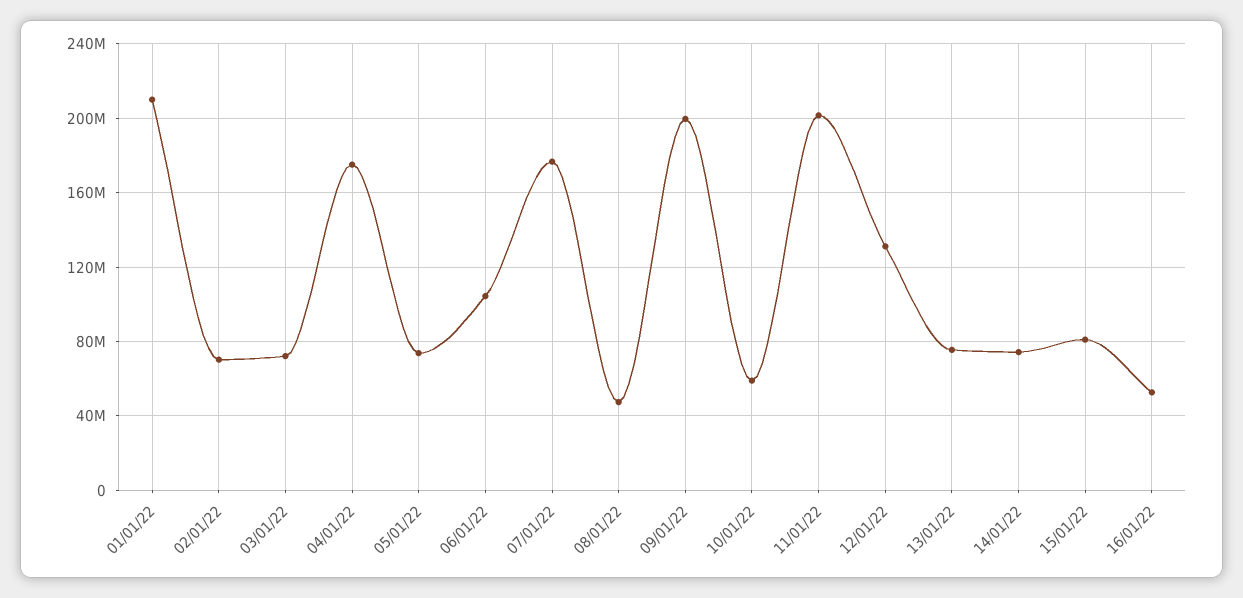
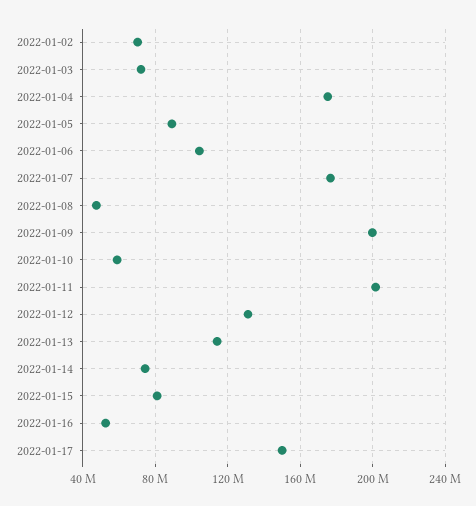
01/01/22: 210000000 -> none
05/01/22: 75000000 -> 90000000
13/01/22: 75000000 -> 115000000
2022-01-17: none -> 150000000

